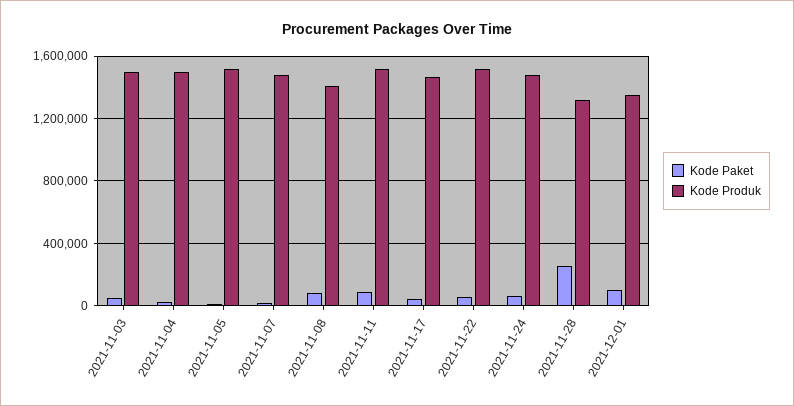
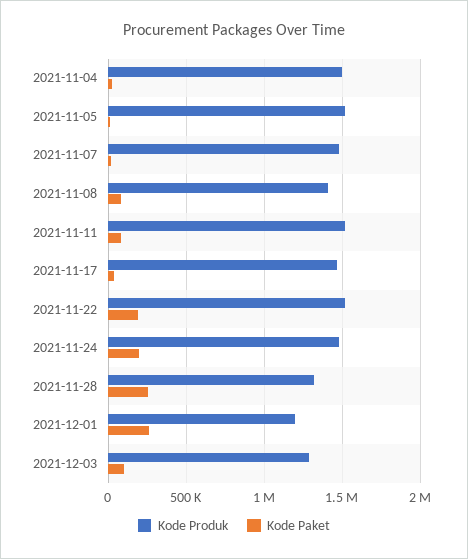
Kode Paket, 2021-11-03: 50000 -> none
Kode Produk, 2021-11-03: 1500000 -> none
Kode Paket, 2021-11-22: 50000 -> 200000
Kode Paket, 2021-11-24: 50000 -> 200000
Kode Paket, 2021-12-01: 100000 -> 250000
Kode Produk, 2021-12-01: 1350000 -> 1200000
Kode Produk, 2021-12-03: none -> 1300000
Kode Paket, 2021-12-03: none -> 100000

